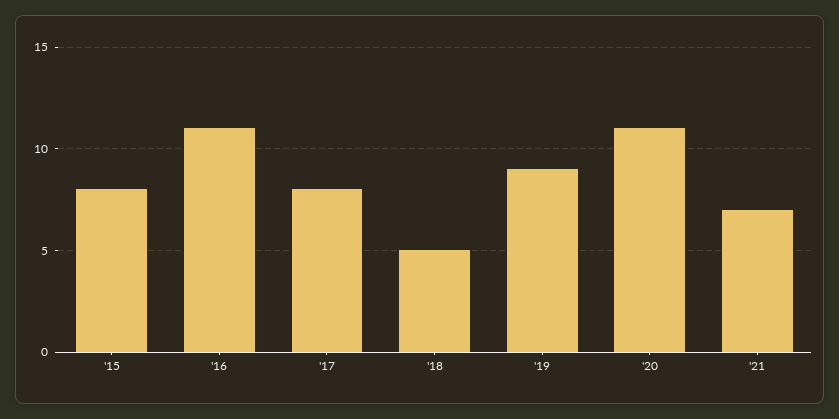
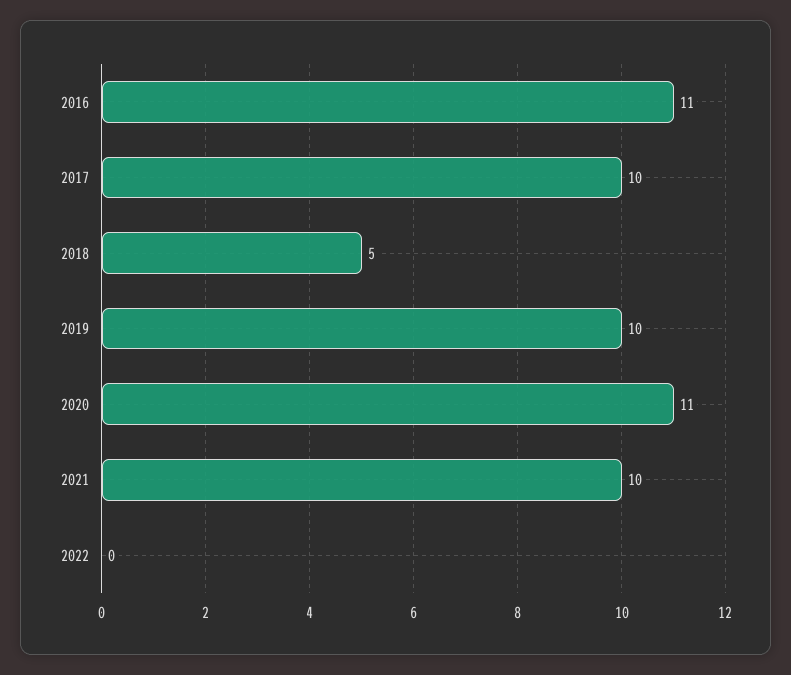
'15: 8 -> none
'17: 8 -> 10
'19: 9 -> 10
'21: 7 -> 10
2022: none -> 0

